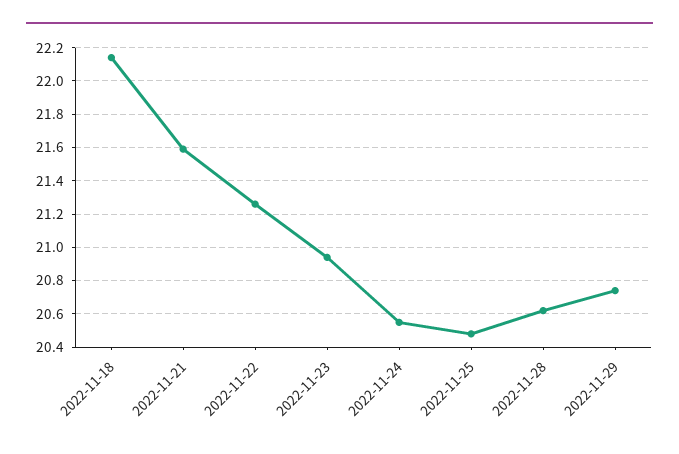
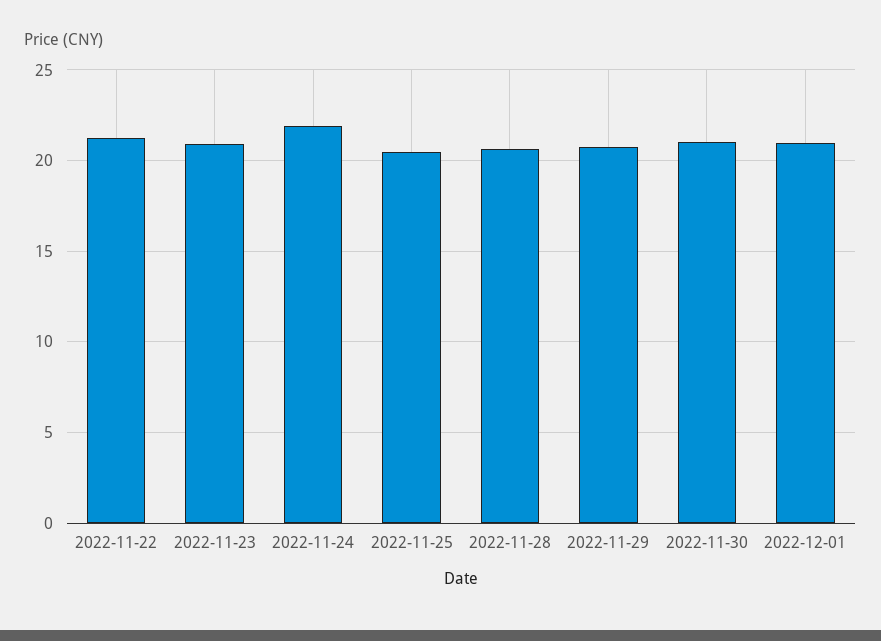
2022-11-18: 22.15 -> none
2022-11-21: 21.6 -> none
2022-11-24: 20.55 -> 22
2022-11-30: none -> 21
2022-12-01: none -> 21

